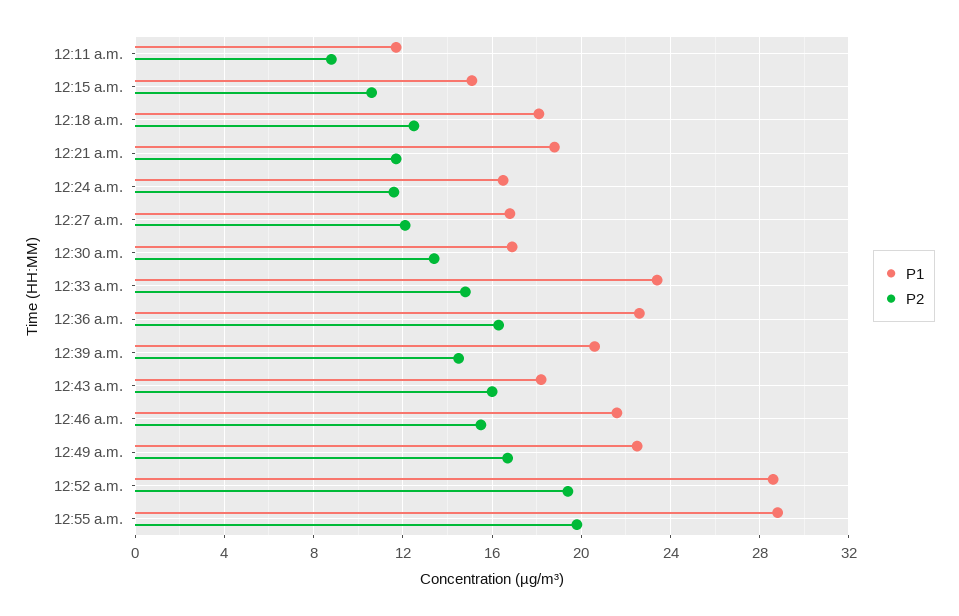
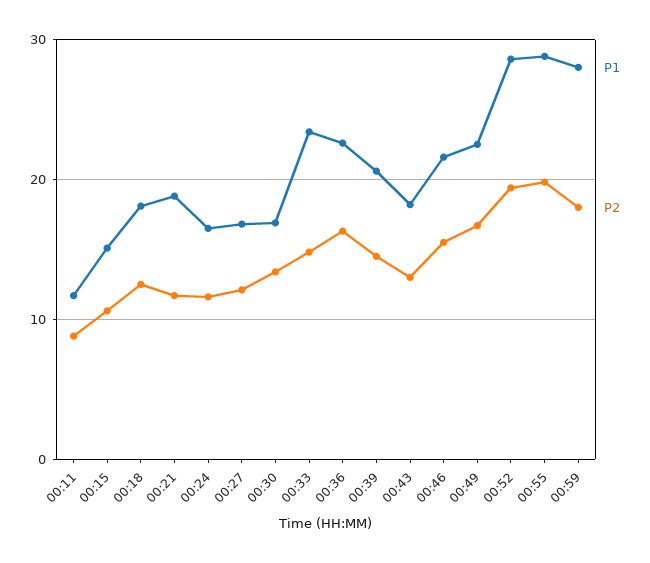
P2, 12:43 a.m.: 16 -> 13
P1, 00:59: none -> 28
P2, 00:59: none -> 18

